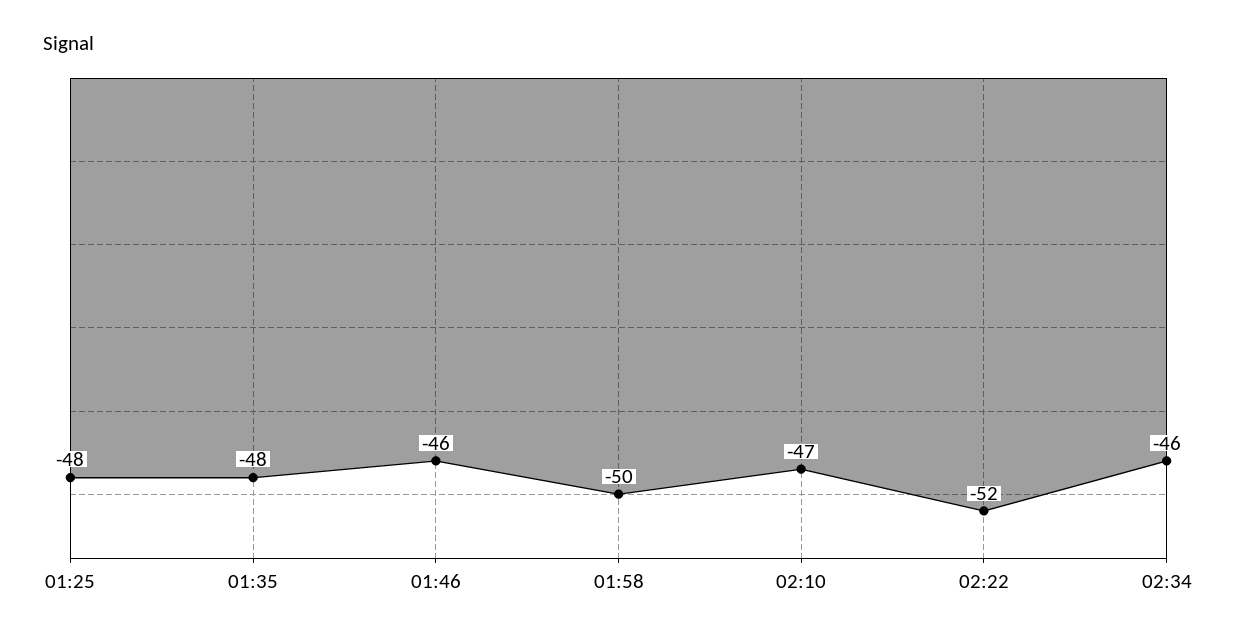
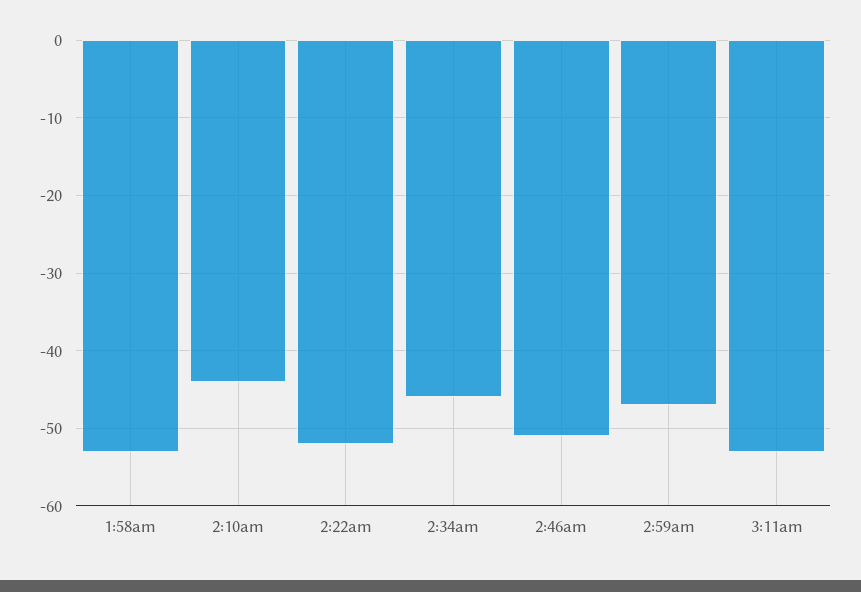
01:25: -48 -> none
01:35: -48 -> none
01:46: -46 -> none
01:58: -50 -> -53
02:10: -47 -> -44
2:46am: none -> -51
2:59am: none -> -47
3:11am: none -> -53

